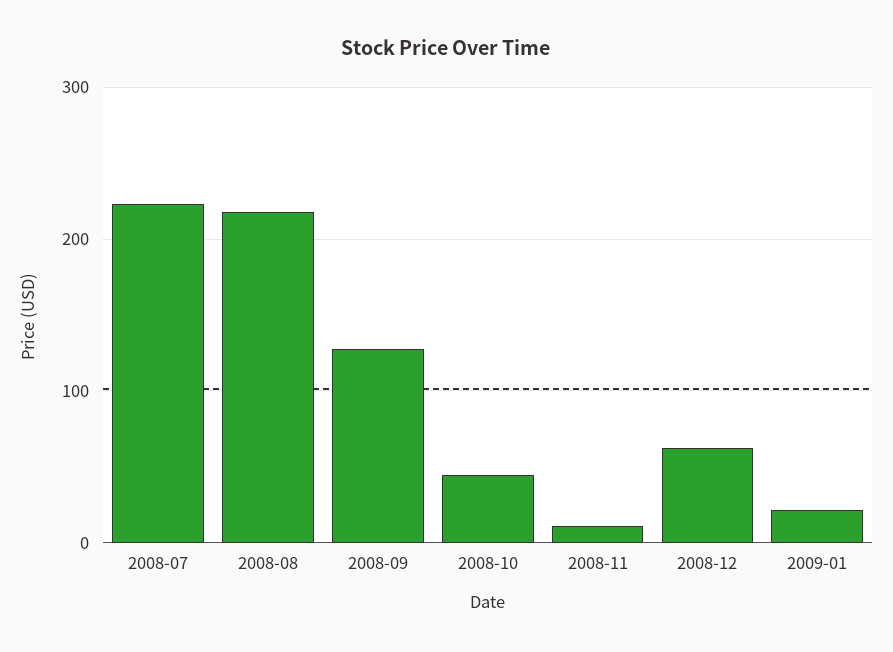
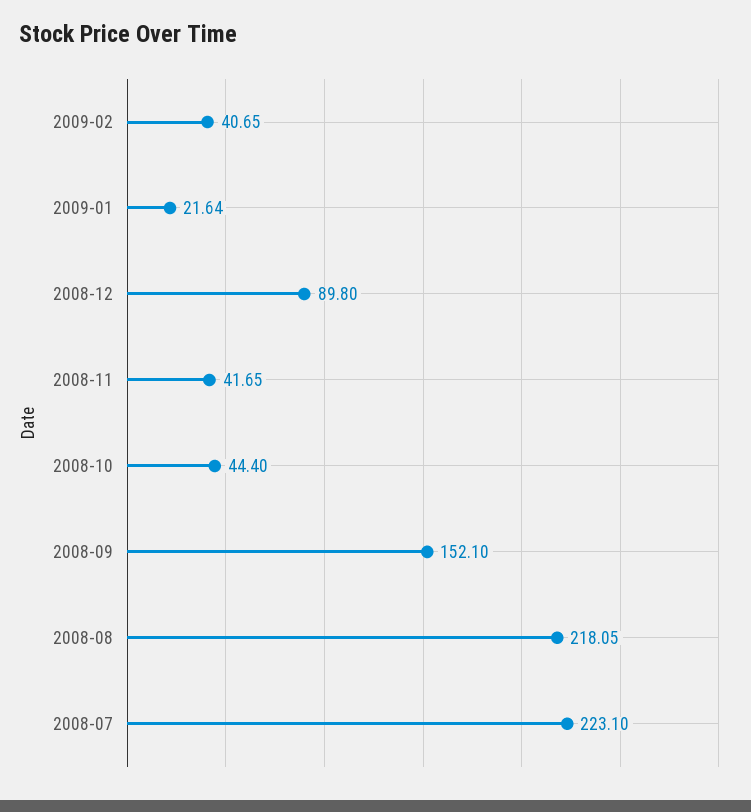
2008-09: 130 -> 152.1
2008-11: 10 -> 41.65
2008-12: 60 -> 89.8
2009-02: none -> 40.65

